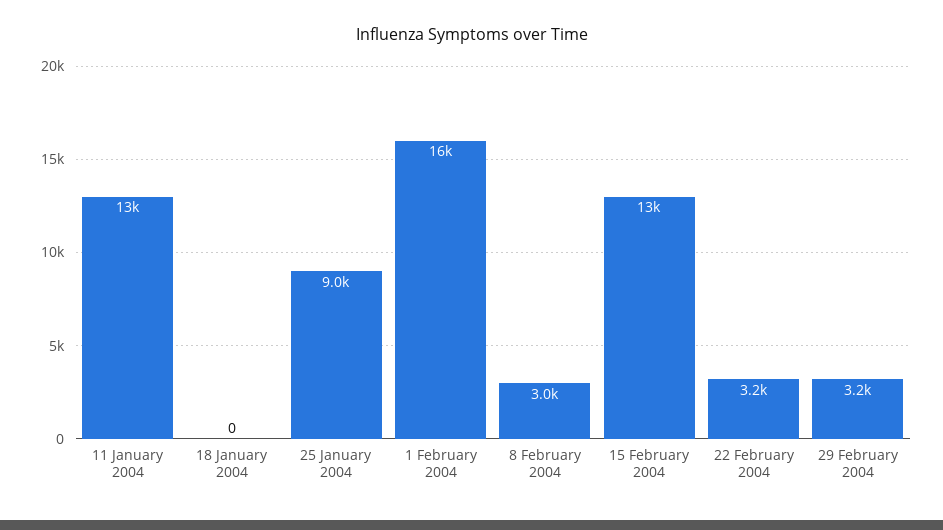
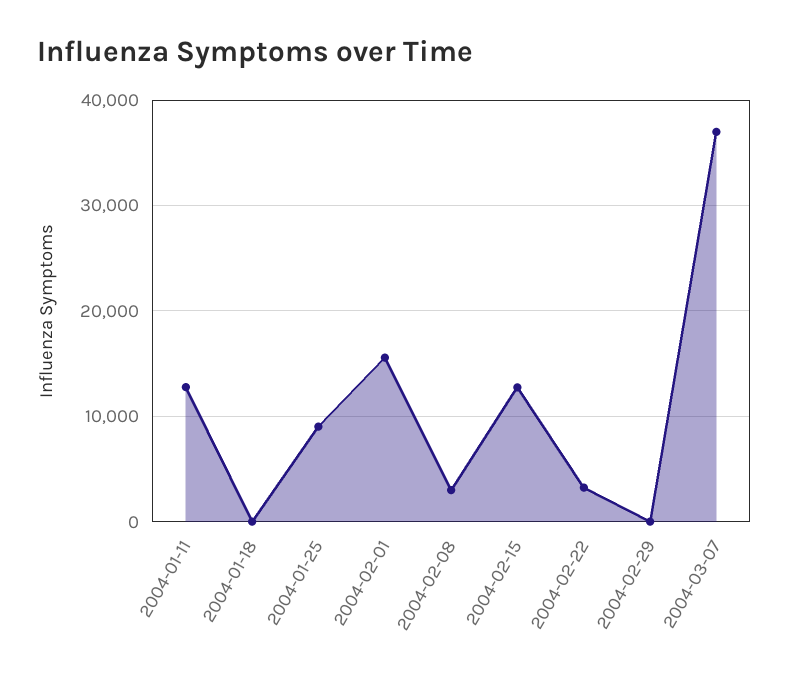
29 February 2004: 3200 -> 0
2004-03-07: none -> 37000

